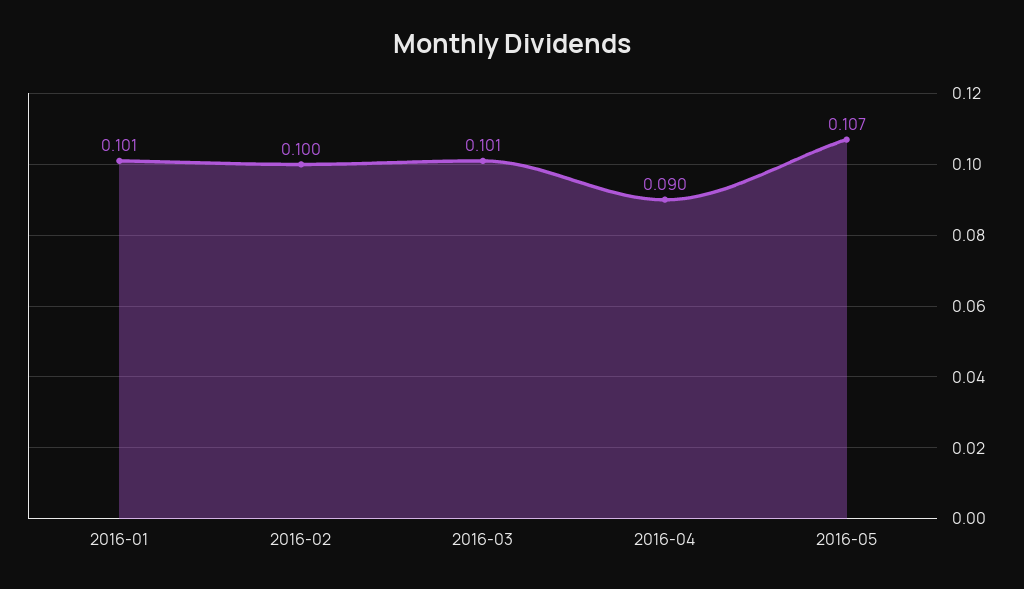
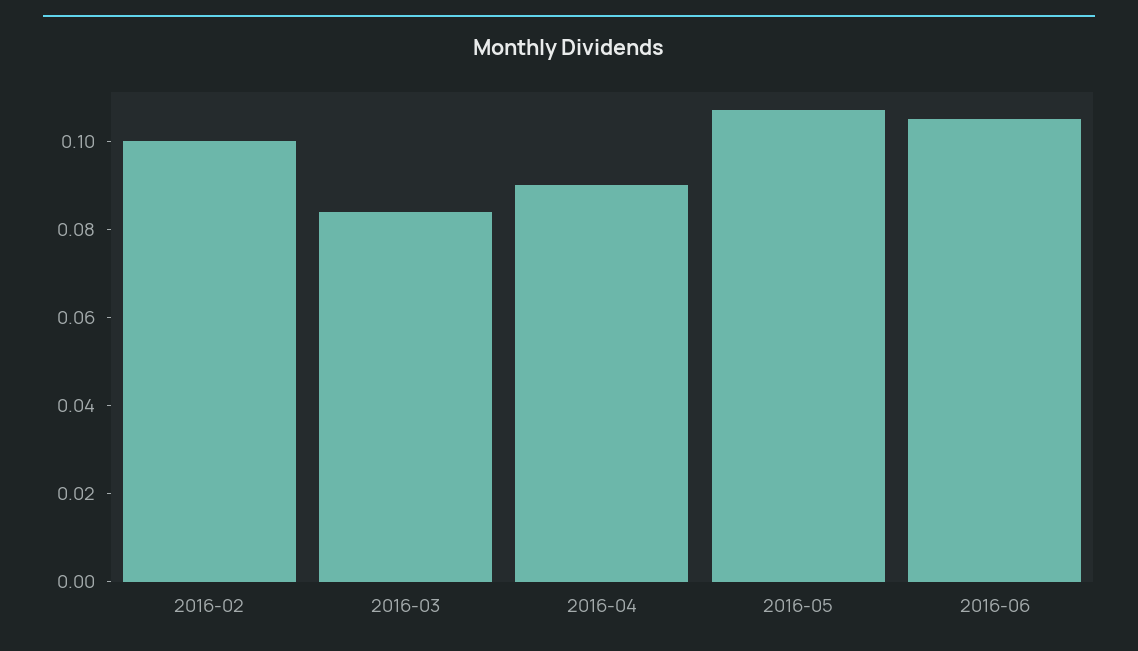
2016-01: 0.101 -> none
2016-03: 0.101 -> 0.085
2016-06: none -> 0.105

